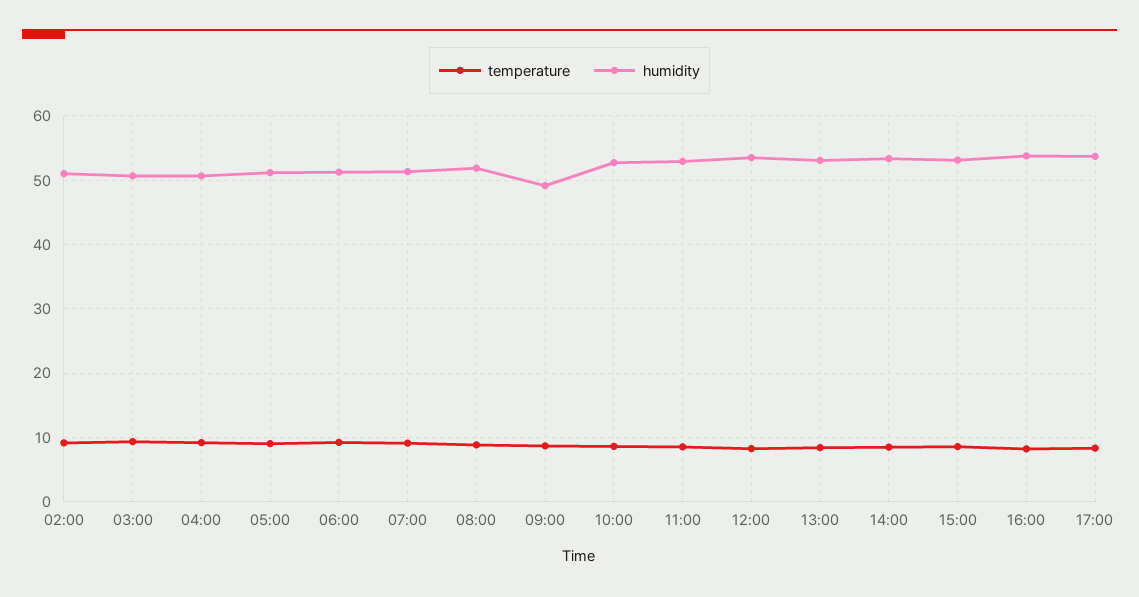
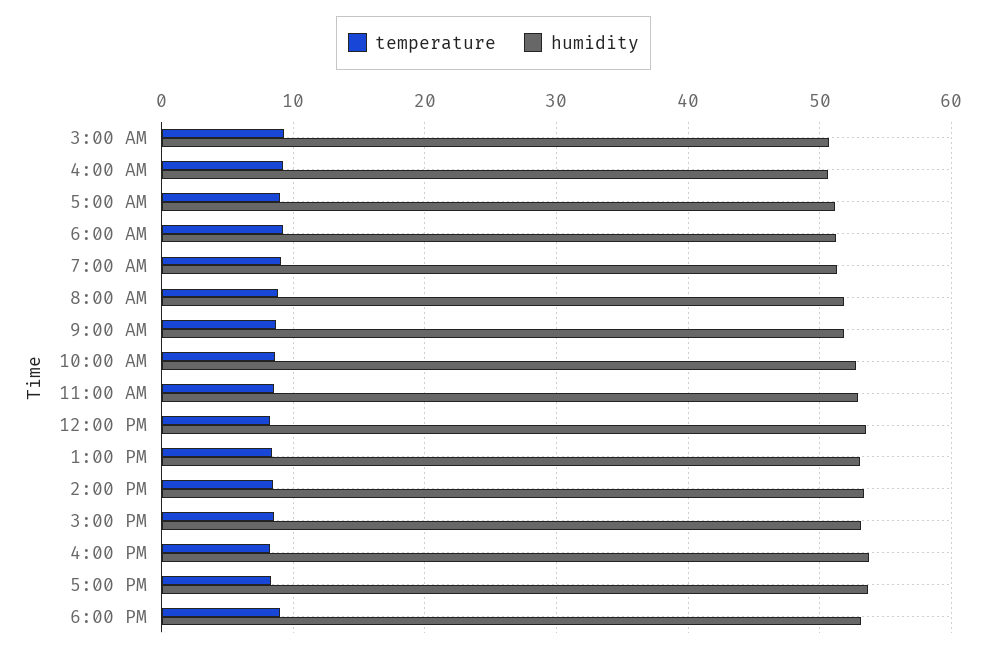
temperature, 02:00: 9 -> none
humidity, 02:00: 51 -> none
humidity, 09:00: 49 -> 52
temperature, 6:00 PM: none -> 9
humidity, 6:00 PM: none -> 53

